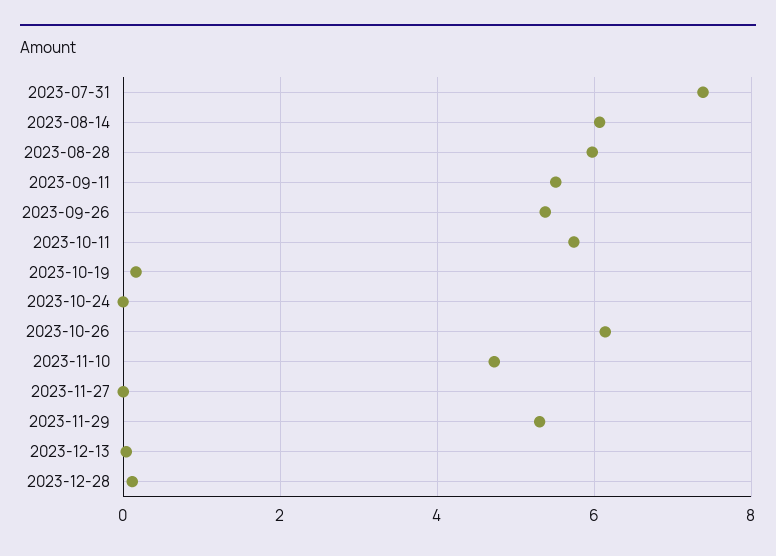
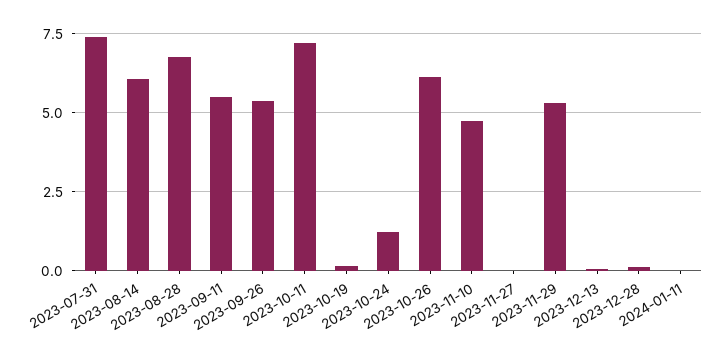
2023-08-28: 6 -> 6.75
2023-10-11: 5.8 -> 7.25
2023-10-24: 0 -> 1.25
2024-01-11: none -> 0

